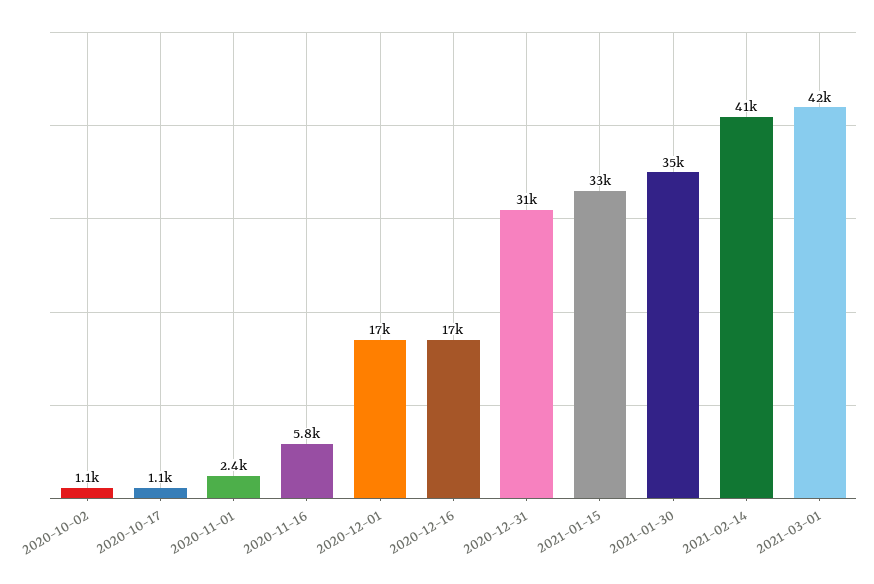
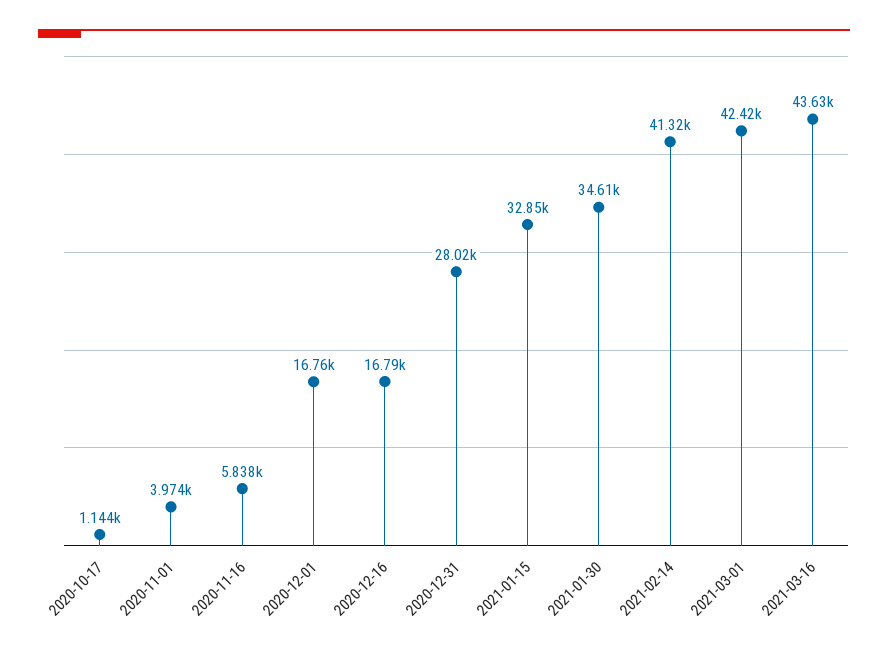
2020-10-02: 1100 -> none
2020-11-01: 2400 -> 3974
2020-12-31: 31000 -> 28020
2021-03-16: none -> 43630

